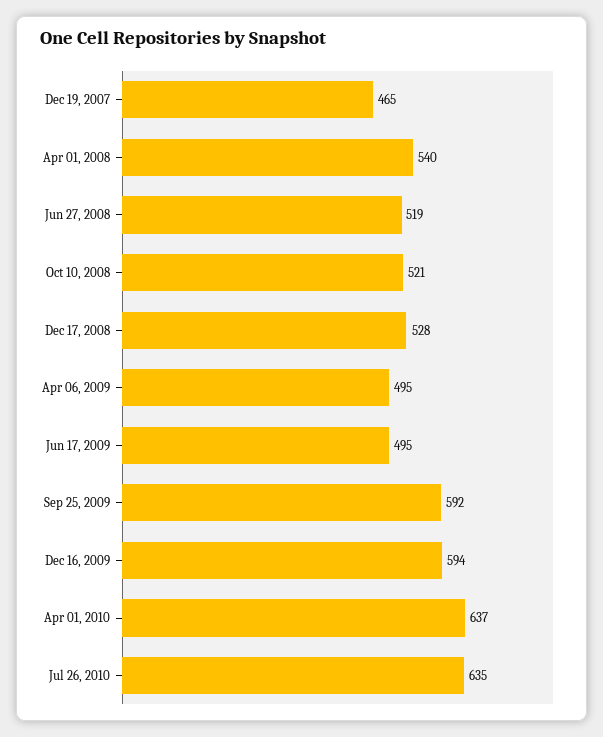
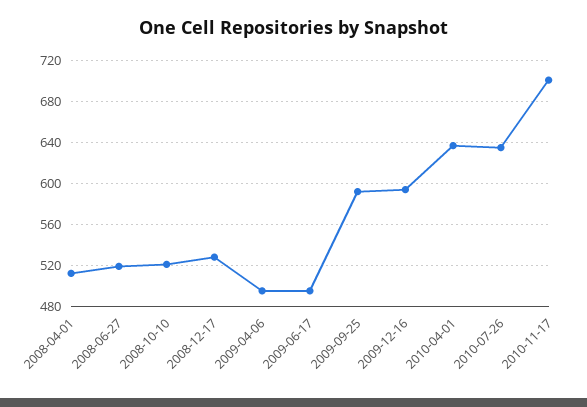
Dec 19, 2007: 465 -> none
Apr 01, 2008: 540 -> 510
2010-11-17: none -> 700

